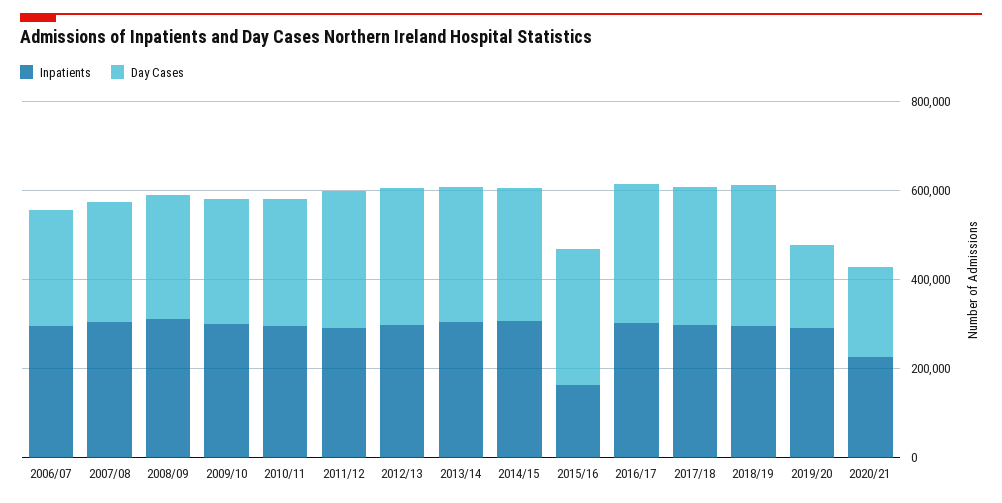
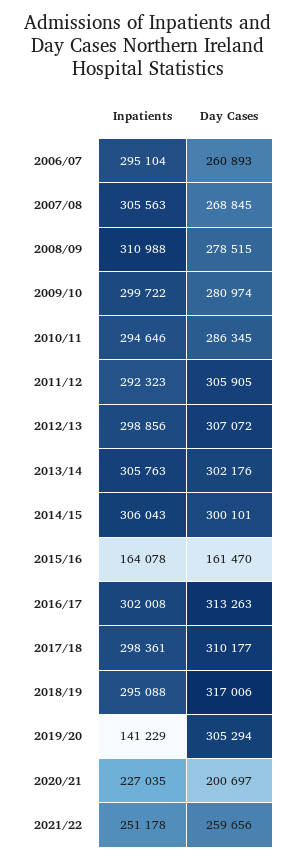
Day Cases, 2015/16: 300000 -> 161470
Inpatients, 2019/20: 300000 -> 141229
Day Cases, 2019/20: 200000 -> 305294
Inpatients, 2021/22: none -> 251178
Day Cases, 2021/22: none -> 259656

